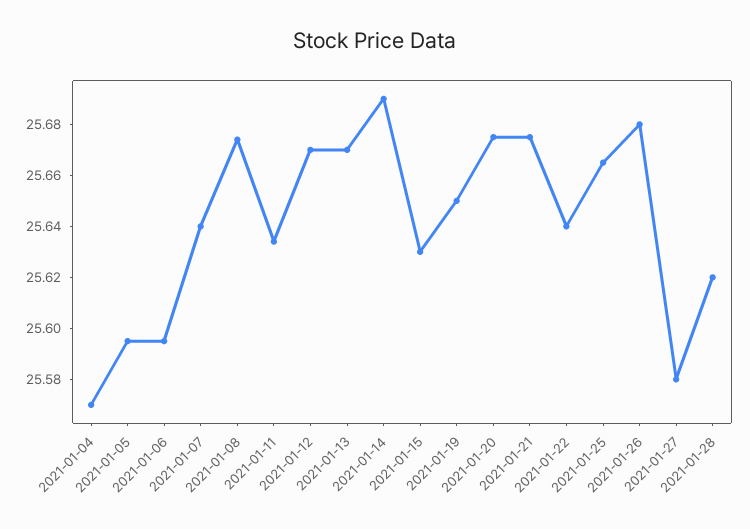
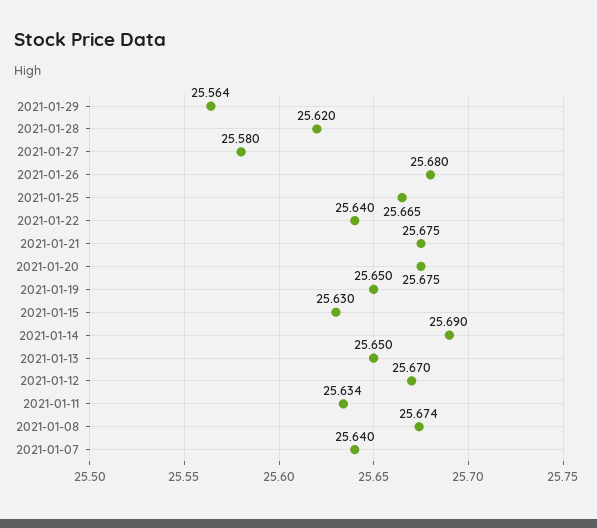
2021-01-04: 25.57 -> none
2021-01-05: 25.595 -> none
2021-01-06: 25.595 -> none
2021-01-13: 25.67 -> 25.65
2021-01-29: none -> 25.564

